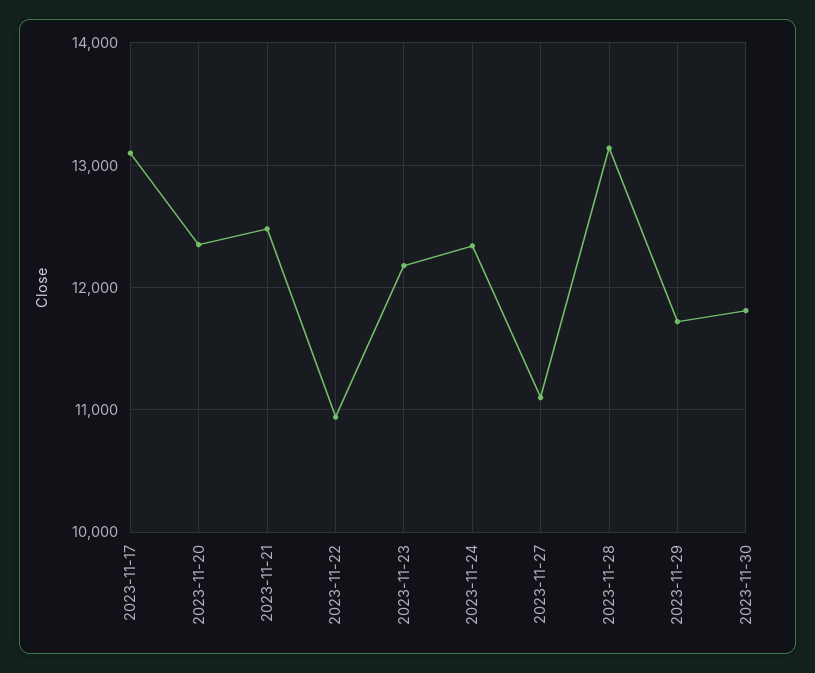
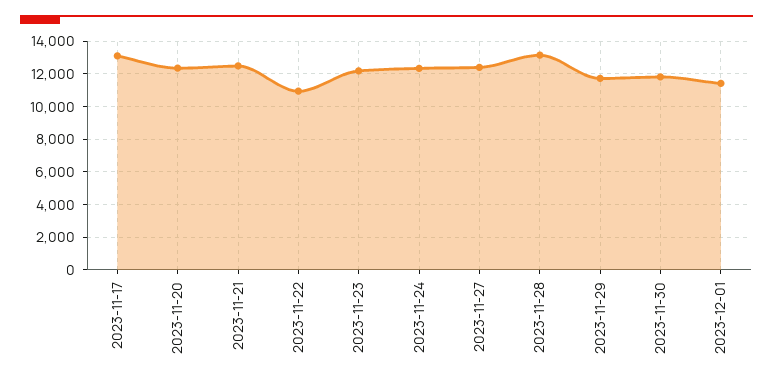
2023-11-27: 11100 -> 12500
2023-12-01: none -> 11500

